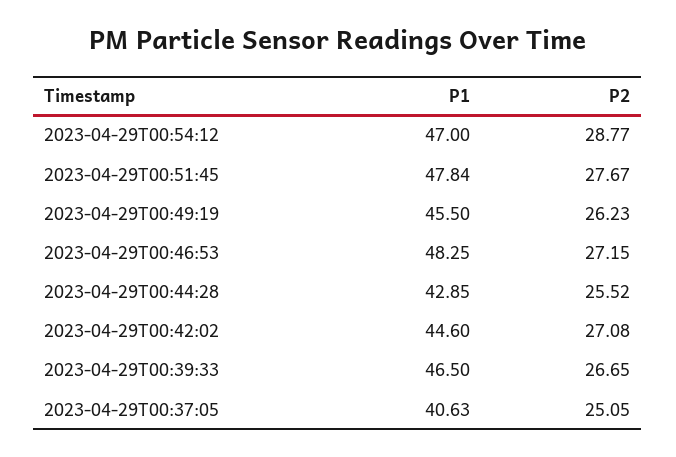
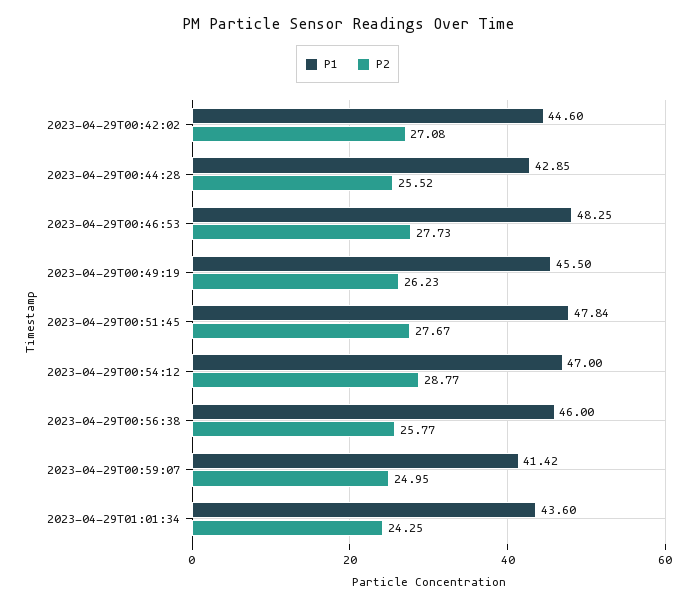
P2, 2023-04-29T00:46:53: 27.15 -> 27.73
P1, 2023-04-29T00:39:33: 46.5 -> none
P2, 2023-04-29T00:39:33: 26.65 -> none
P1, 2023-04-29T00:37:05: 40.63 -> none
P2, 2023-04-29T00:37:05: 25.05 -> none
P1, 2023-04-29T00:56:38: none -> 46
P2, 2023-04-29T00:56:38: none -> 25.77
P1, 2023-04-29T00:59:07: none -> 41.42
P2, 2023-04-29T00:59:07: none -> 24.95
P1, 2023-04-29T01:01:34: none -> 43.6
P2, 2023-04-29T01:01:34: none -> 24.25

